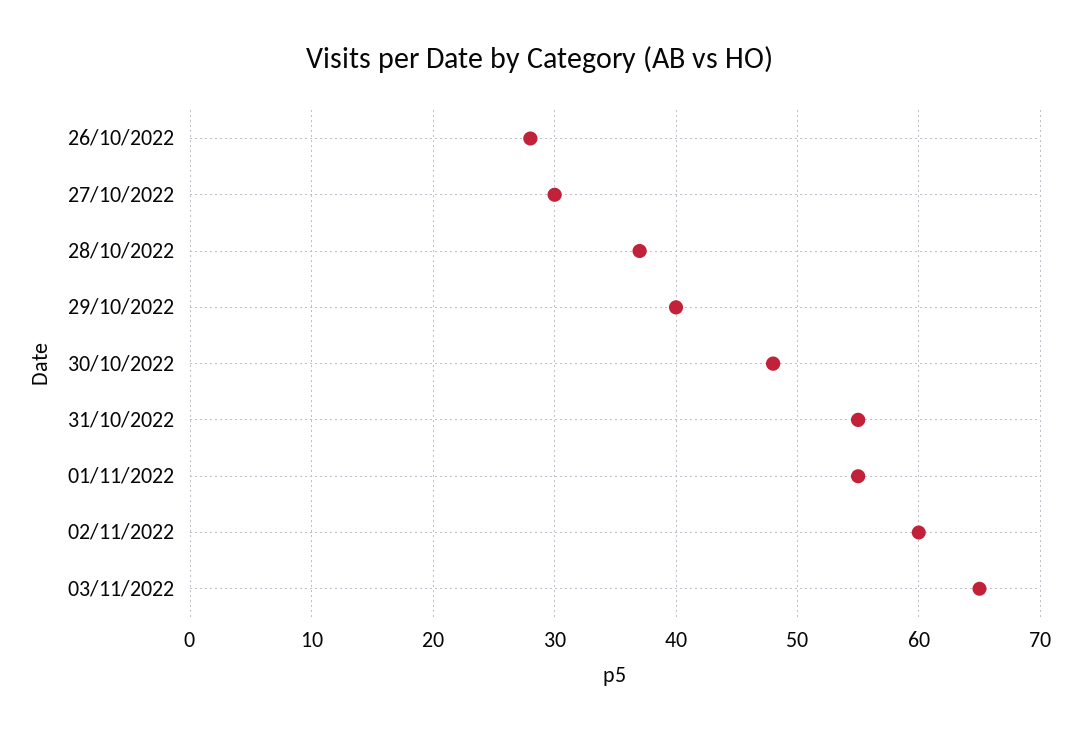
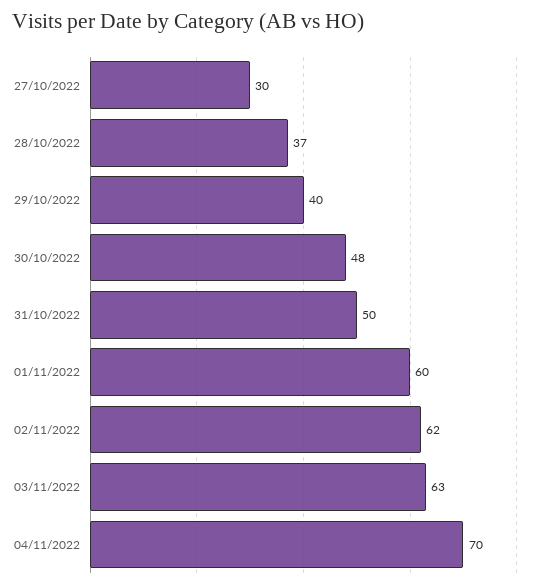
26/10/2022: 28 -> none
31/10/2022: 55 -> 50
01/11/2022: 55 -> 60
02/11/2022: 60 -> 62
03/11/2022: 65 -> 63
04/11/2022: none -> 70

